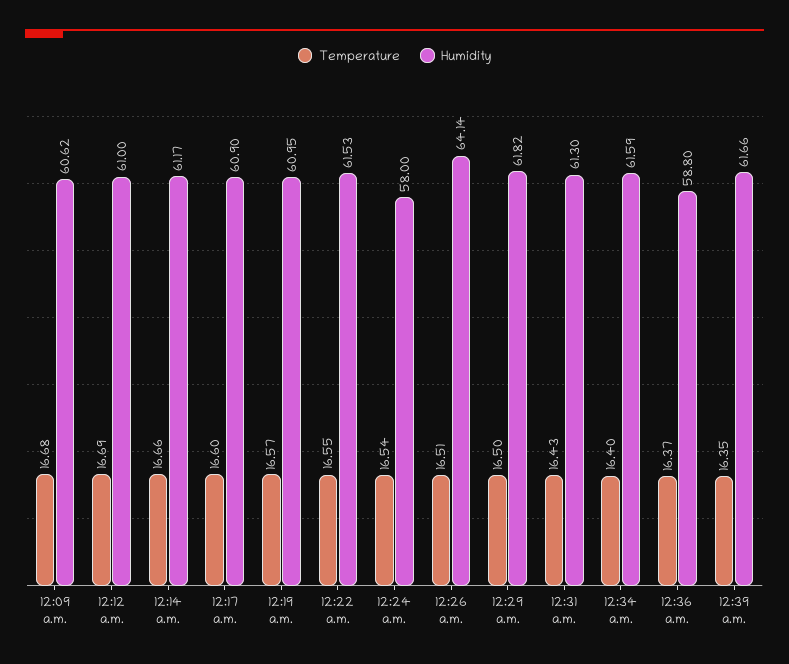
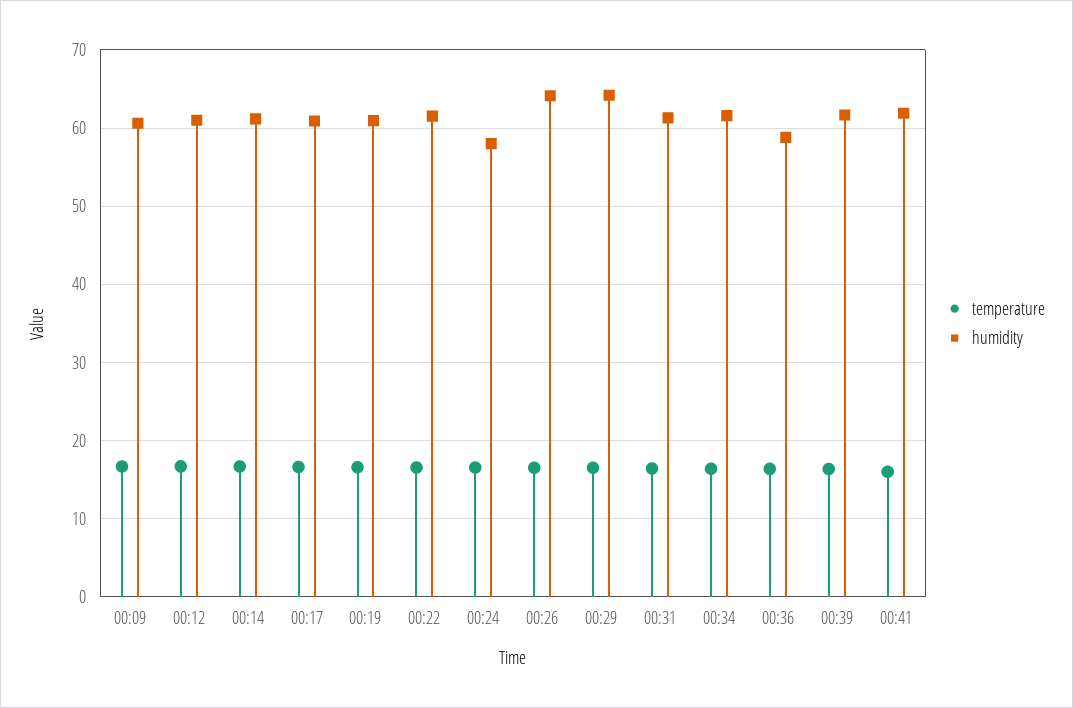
Humidity, 12:29 a.m.: 61.82 -> 64
Temperature, 00:41: none -> 16
Humidity, 00:41: none -> 62

